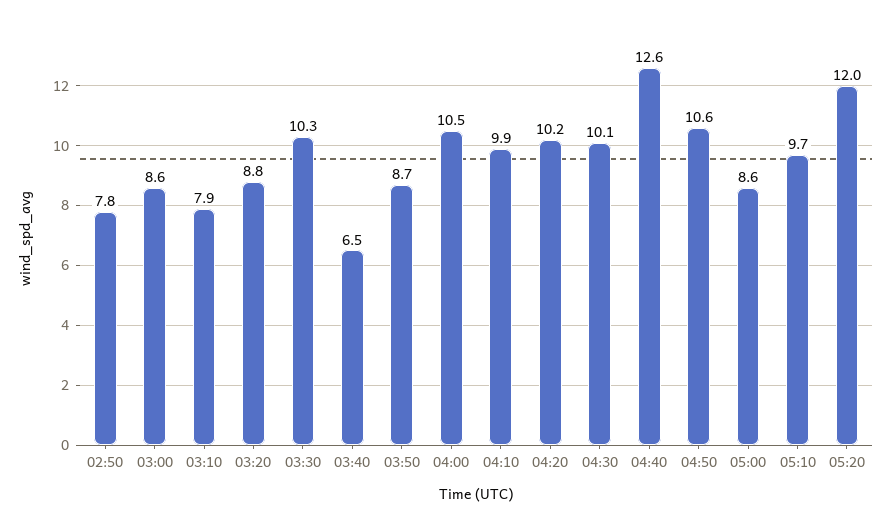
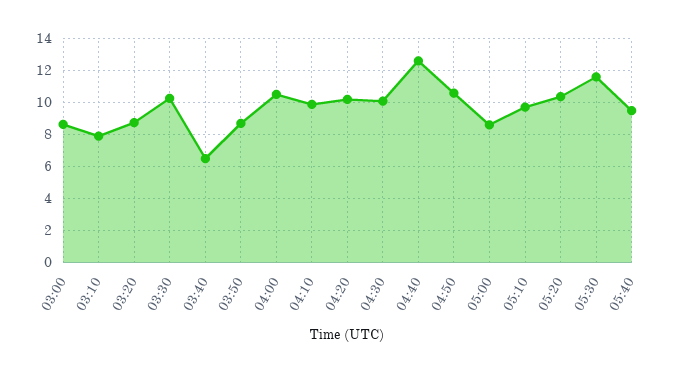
02:50: 7.8 -> none
05:20: 12 -> 10.5
05:30: none -> 11.5
05:40: none -> 9.5

